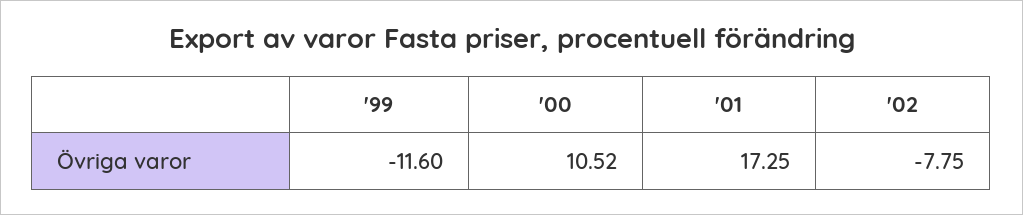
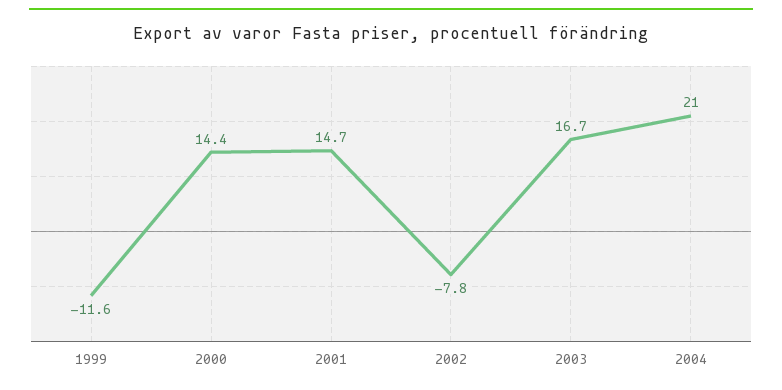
'00: 10.52 -> 14.4
'01: 17.25 -> 14.7
2003: none -> 16.7
2004: none -> 21

